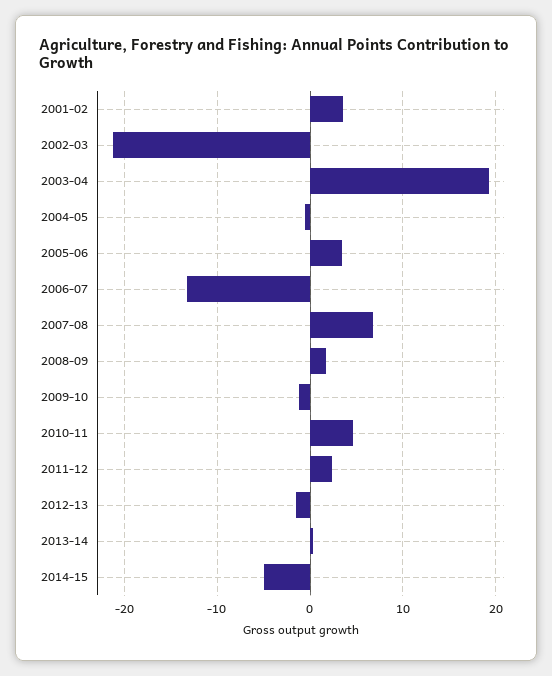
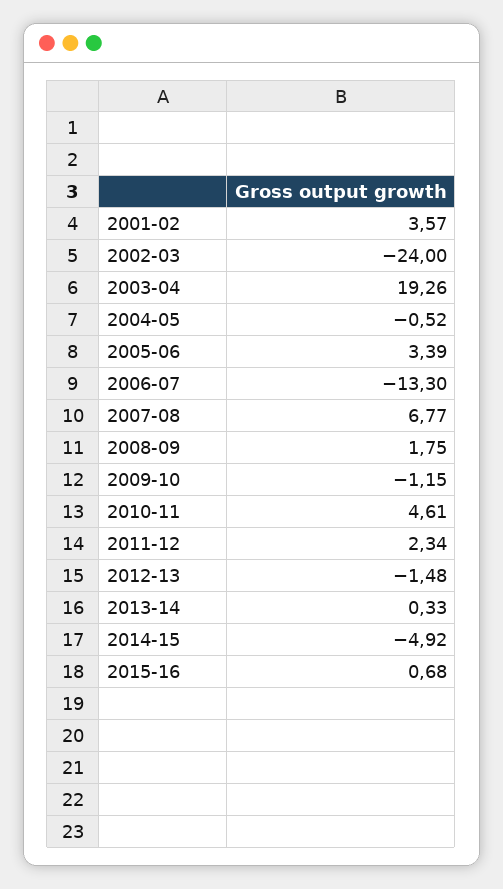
2002-03: -21 -> -24
2015-16: none -> 0.68

